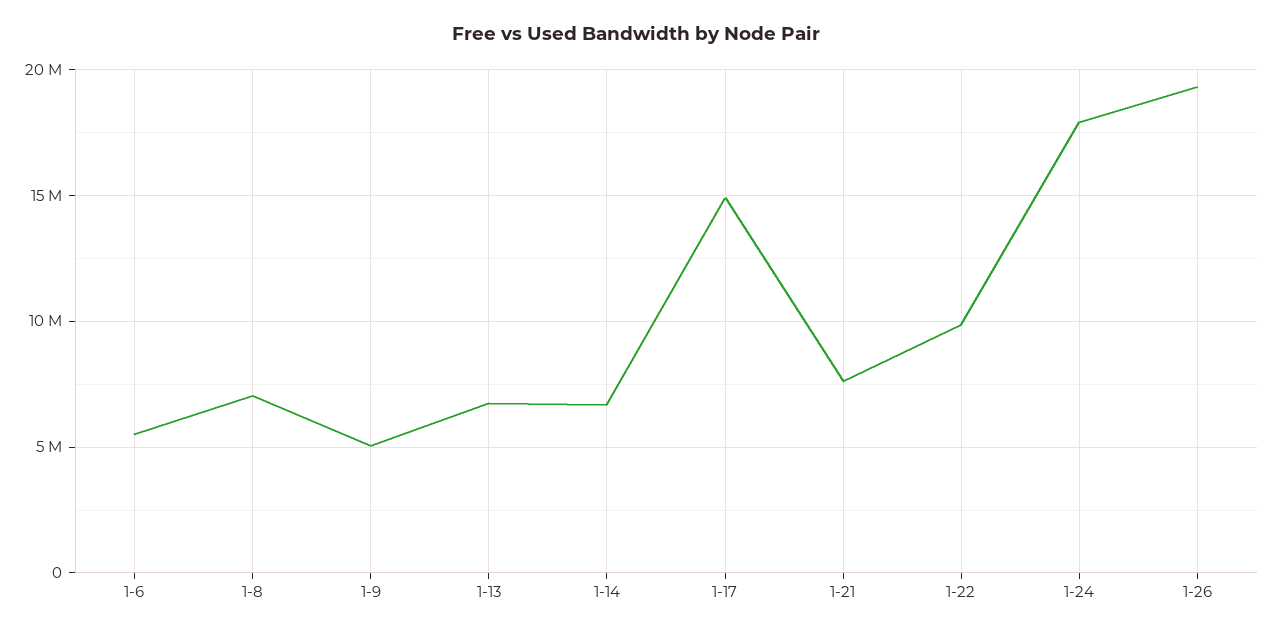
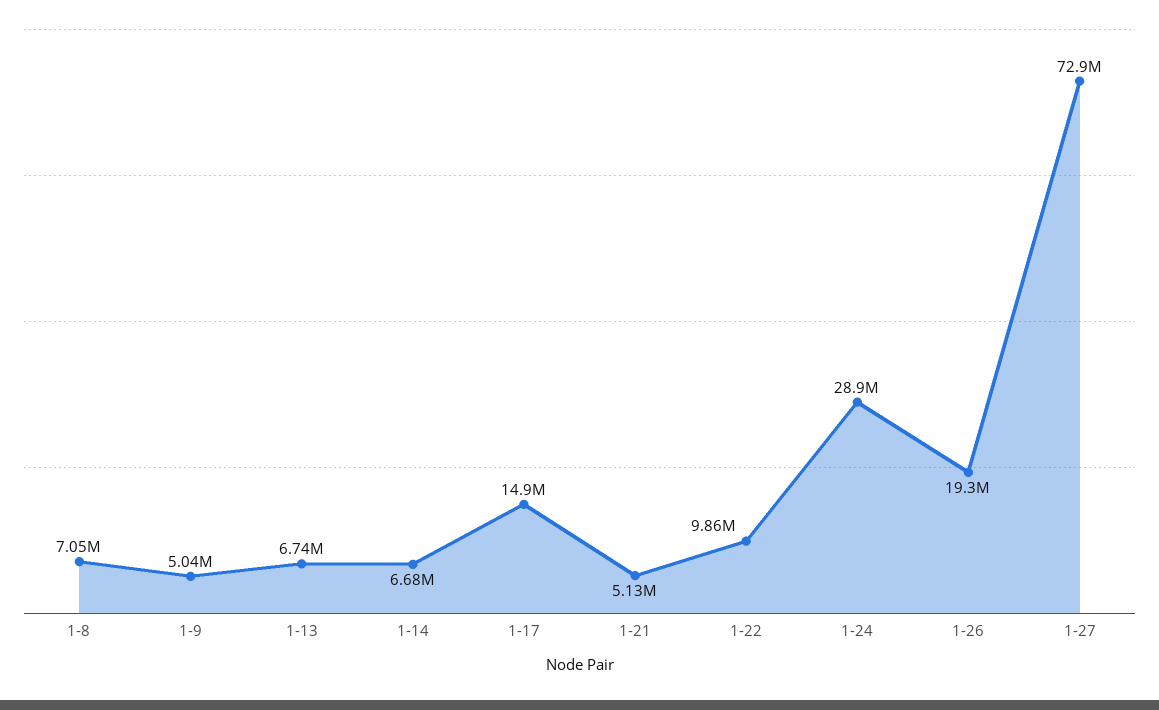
1-6: 5500000 -> none
1-21: 7500000 -> 5130000
1-24: 18000000 -> 28900000
1-27: none -> 72900000

